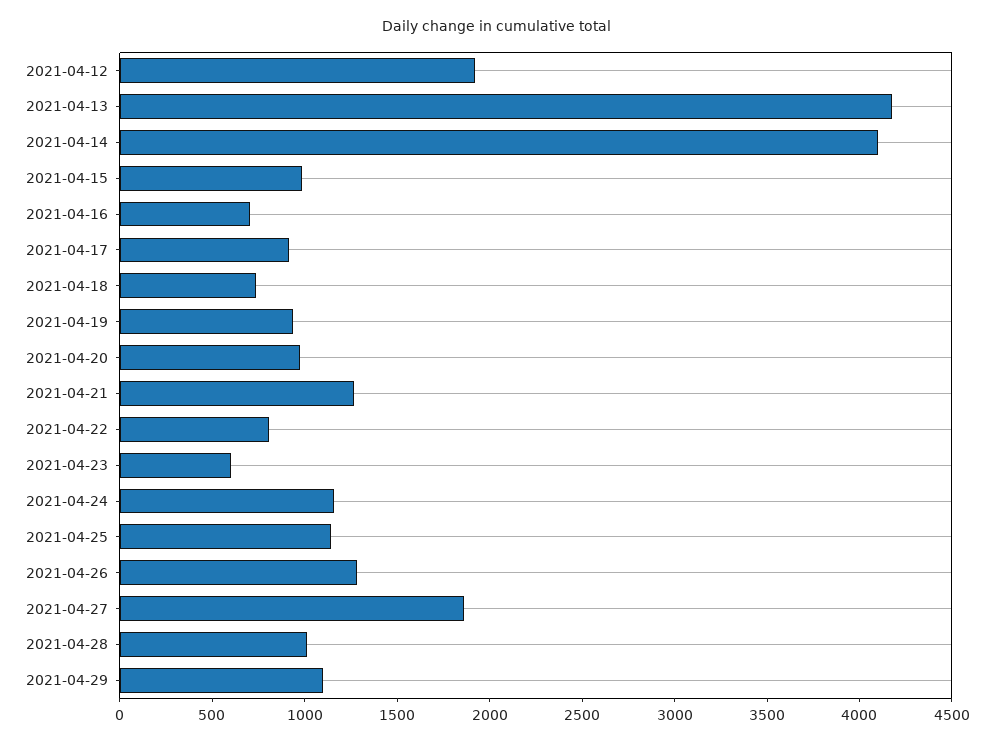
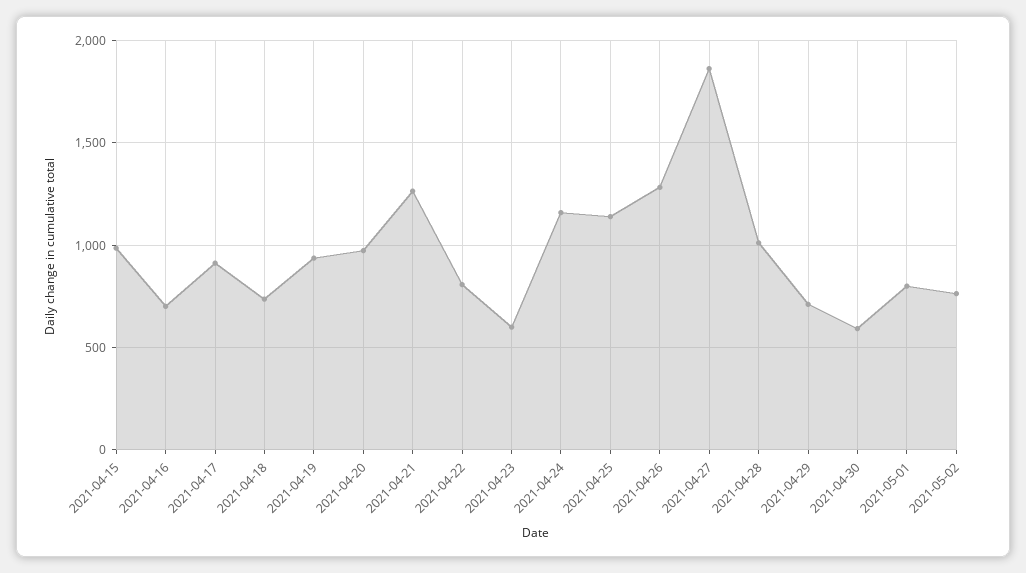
2021-04-12: 1900 -> none
2021-04-13: 4200 -> none
2021-04-14: 4100 -> none
2021-04-29: 1100 -> 700
2021-04-30: none -> 600
2021-05-01: none -> 800
2021-05-02: none -> 750

